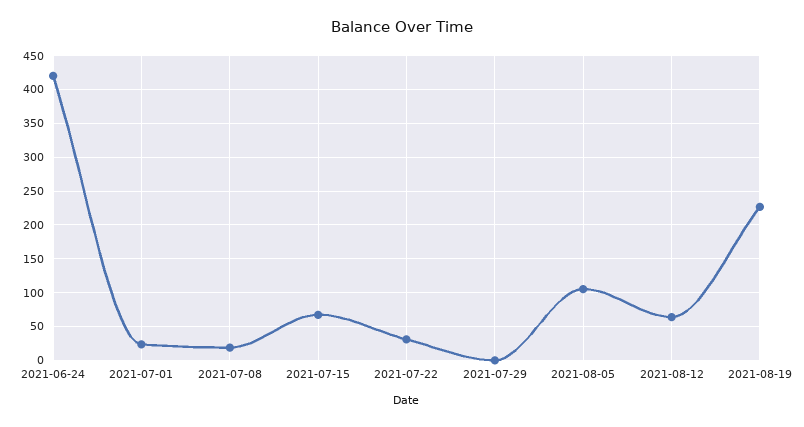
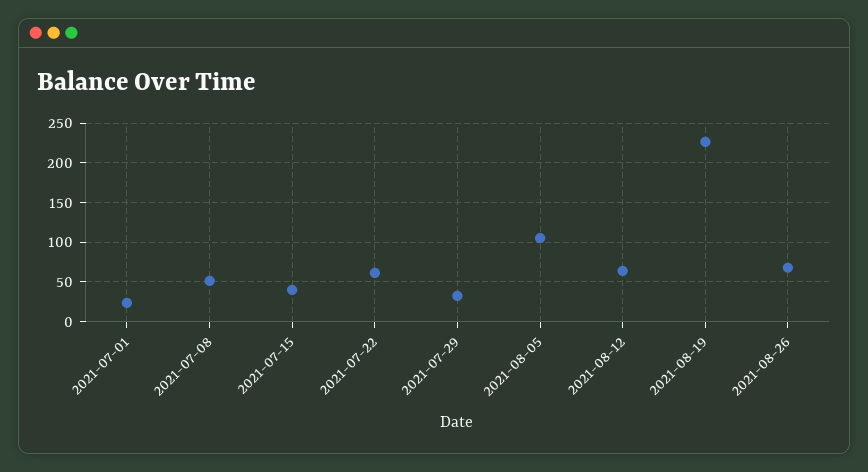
2021-06-24: 420 -> none
2021-07-08: 20 -> 50
2021-07-15: 70 -> 40
2021-07-22: 30 -> 60
2021-07-29: 0 -> 30
2021-08-26: none -> 70

